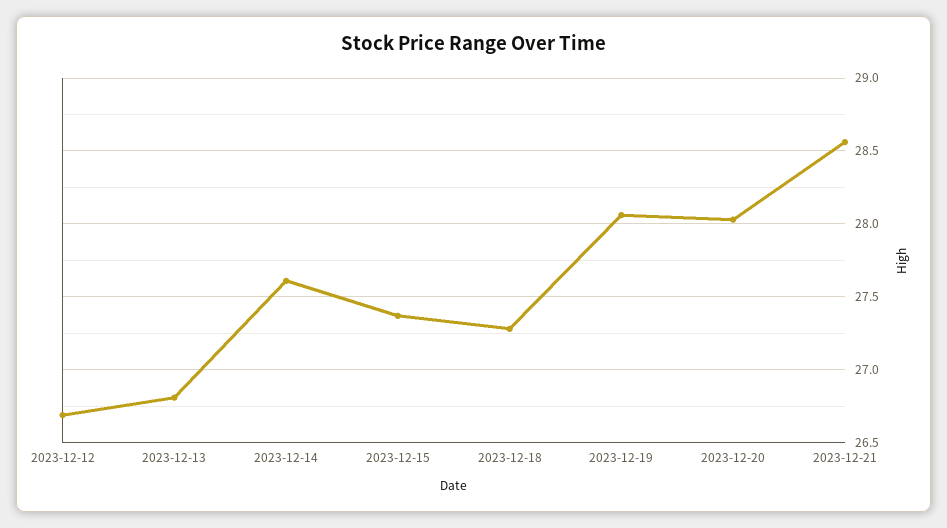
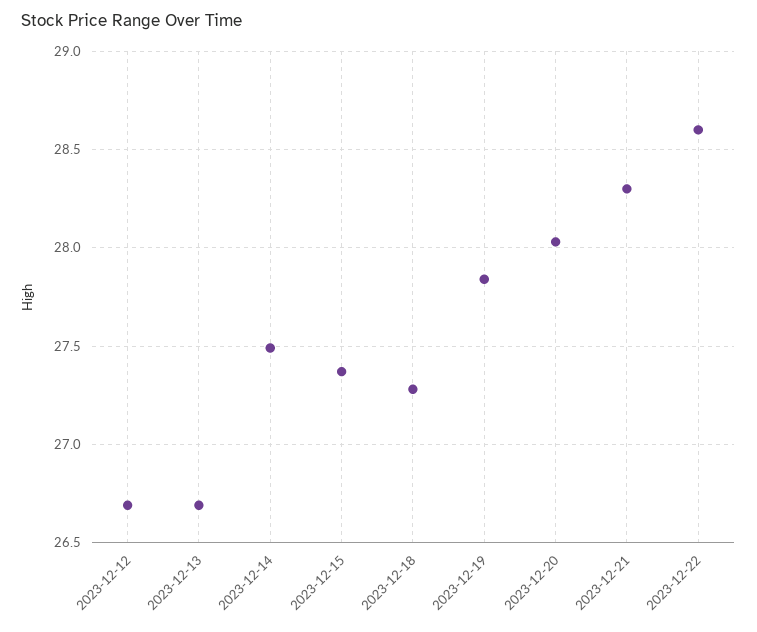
2023-12-13: 26.8 -> 26.7
2023-12-14: 27.6 -> 27.5
2023-12-19: 28.05 -> 27.85
2023-12-21: 28.55 -> 28.3
2023-12-22: none -> 28.6

